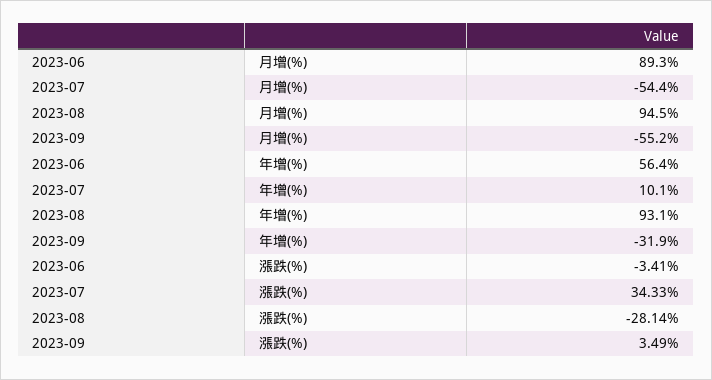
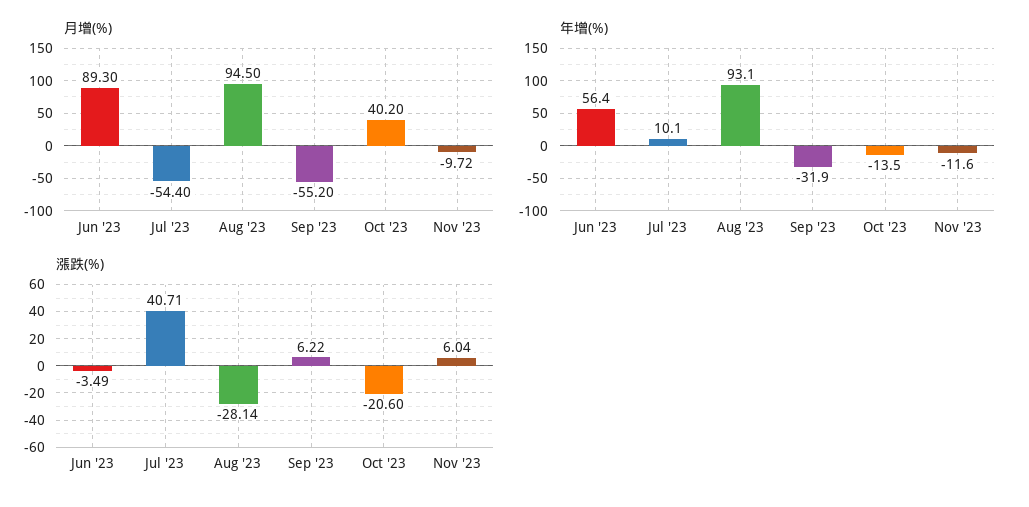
漲跌(%), 2023-06: -3.41 -> -3.49
漲跌(%), 2023-07: 34.33 -> 40.71
漲跌(%), 2023-09: 3.49 -> 6.22
月增(%), Oct '23: none -> 40.2
月增(%), Nov '23: none -> -9.72
年增(%), Oct '23: none -> -13.5
年增(%), Nov '23: none -> -11.6
漲跌(%), Oct '23: none -> -20.6
漲跌(%), Nov '23: none -> 6.04

